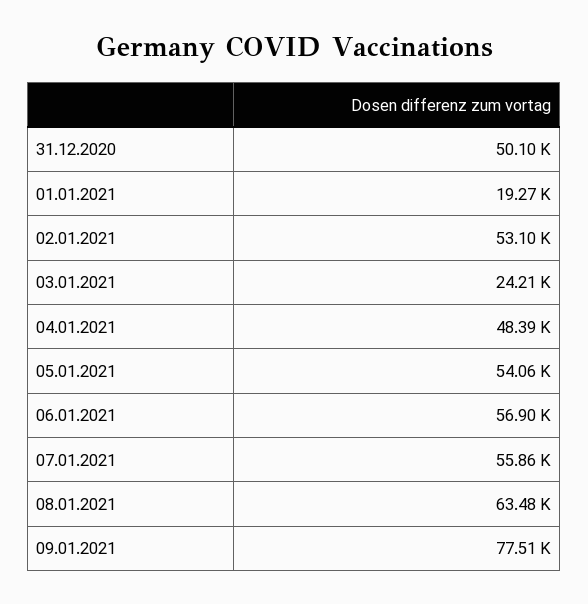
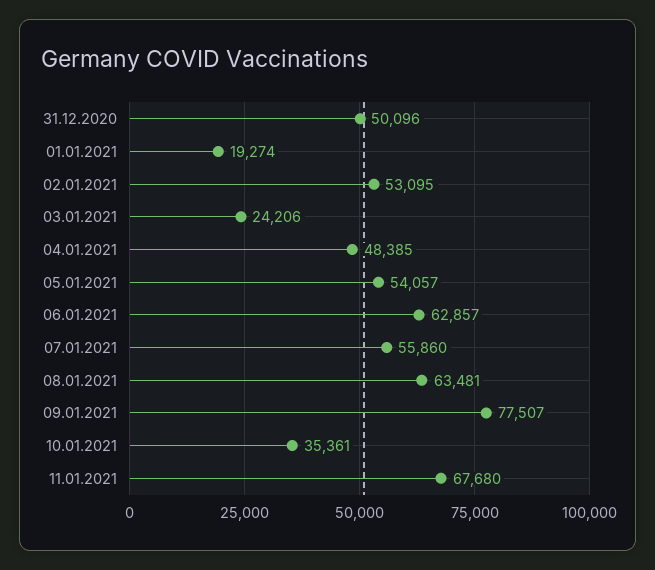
06.01.2021: 56900 -> 62857
10.01.2021: none -> 35361
11.01.2021: none -> 67680

